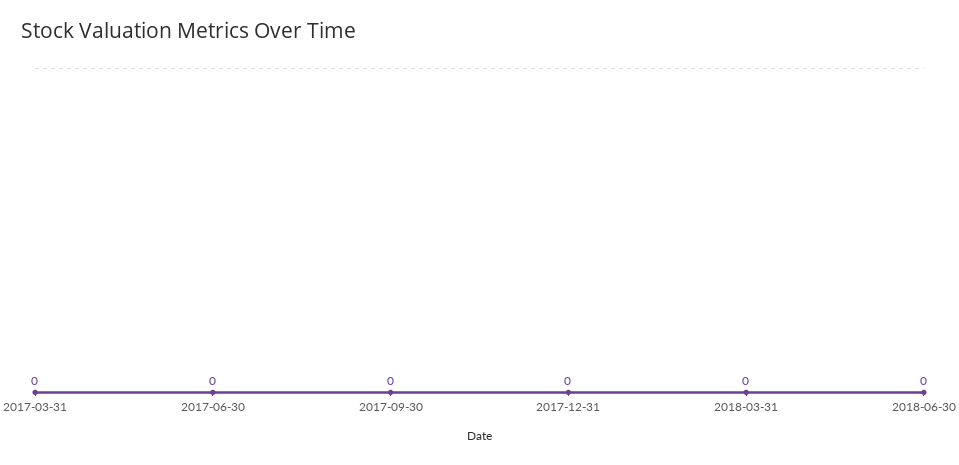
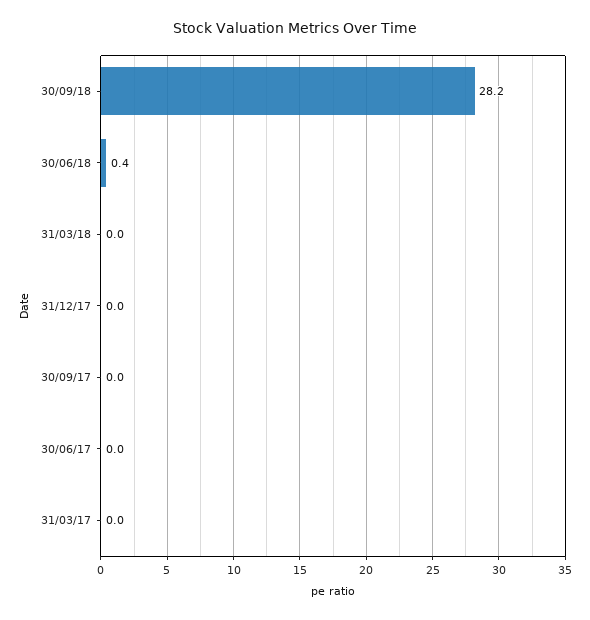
2018-06-30: 0 -> 0.4
30/09/18: none -> 28.2

